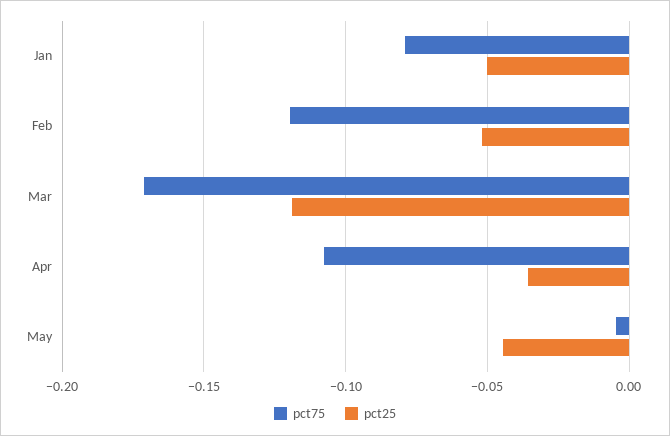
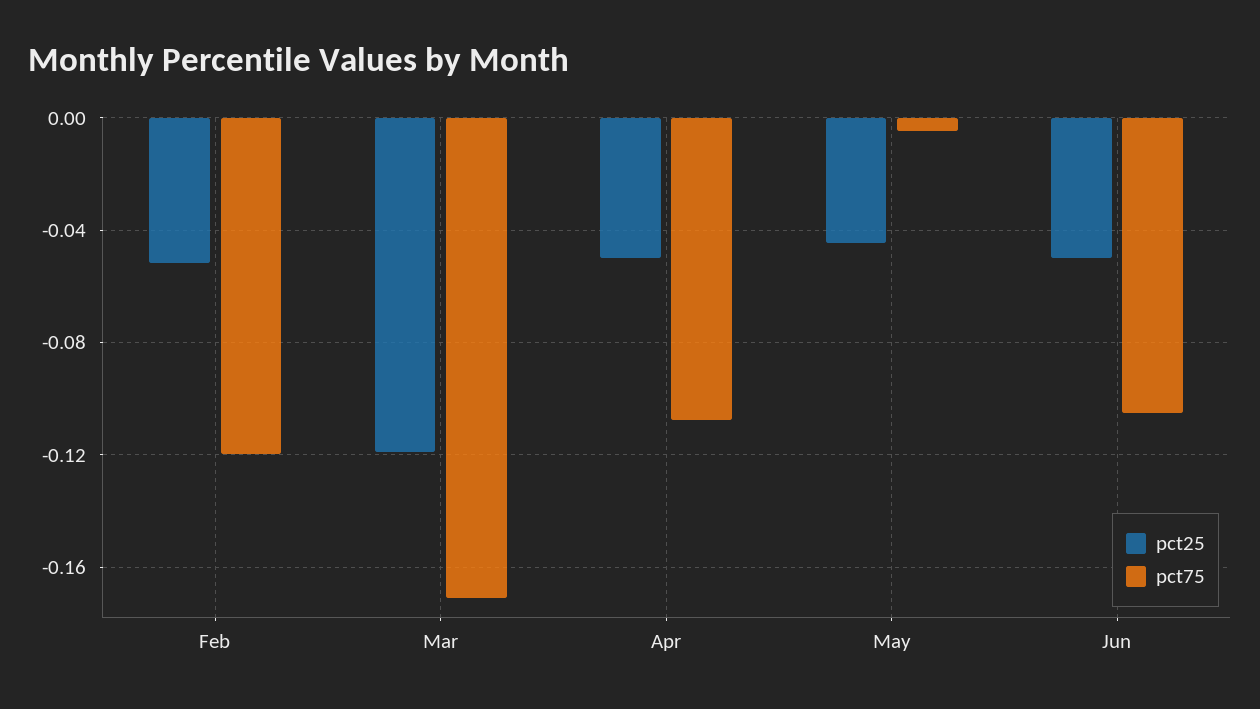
pct75, Jan: -0.08 -> none
pct25, Jan: -0.05 -> none
pct25, Apr: -0.035 -> -0.05
pct25, Jun: none -> -0.05
pct75, Jun: none -> -0.105

